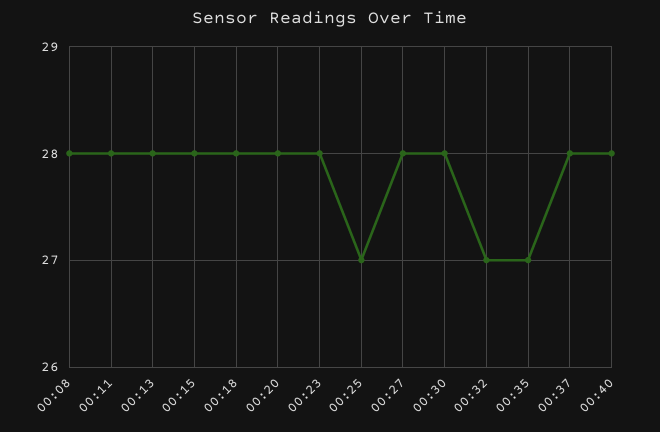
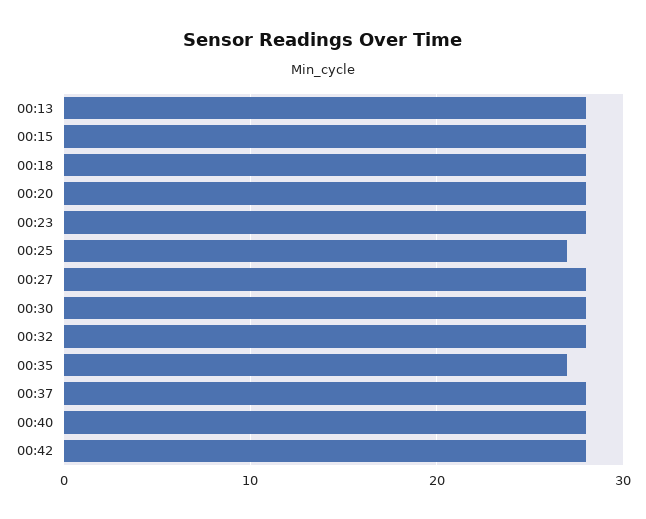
00:08: 28 -> none
00:11: 28 -> none
00:32: 27 -> 28
00:42: none -> 28

